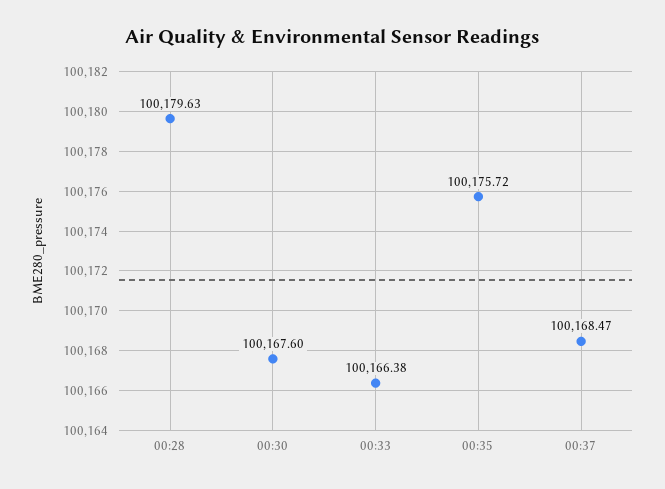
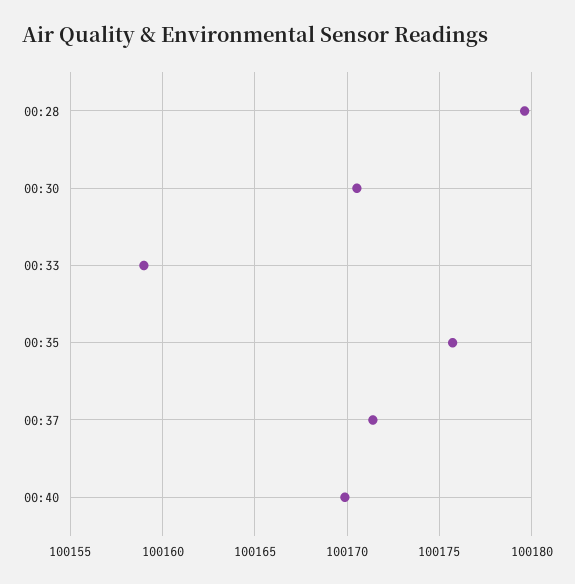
00:30: 100167.6 -> 100170.5
00:33: 100166.38 -> 100159
00:37: 100168.47 -> 100171.5
00:40: none -> 100170

